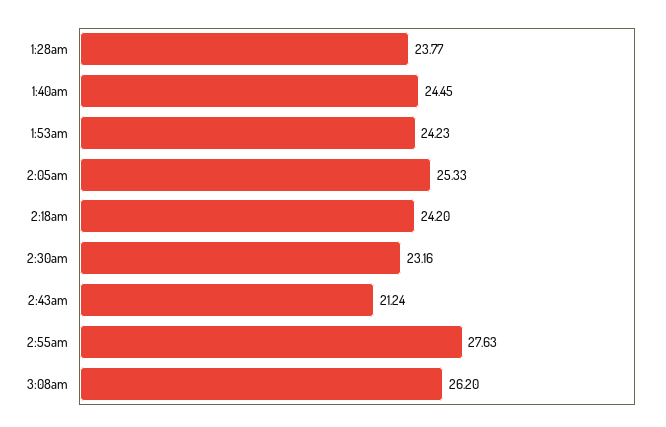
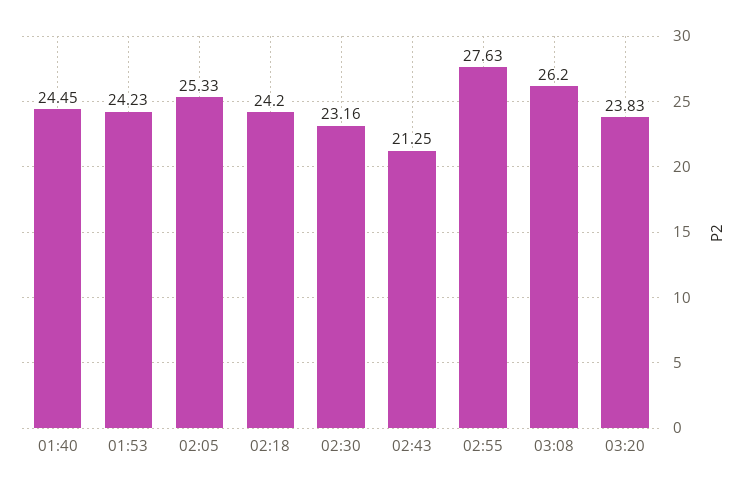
1:28am: 23.77 -> none
2:43am: 21.24 -> 21.25
03:20: none -> 23.83

